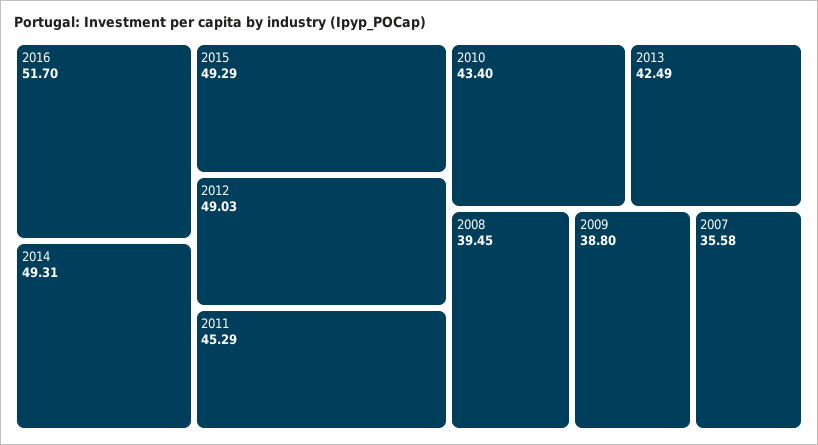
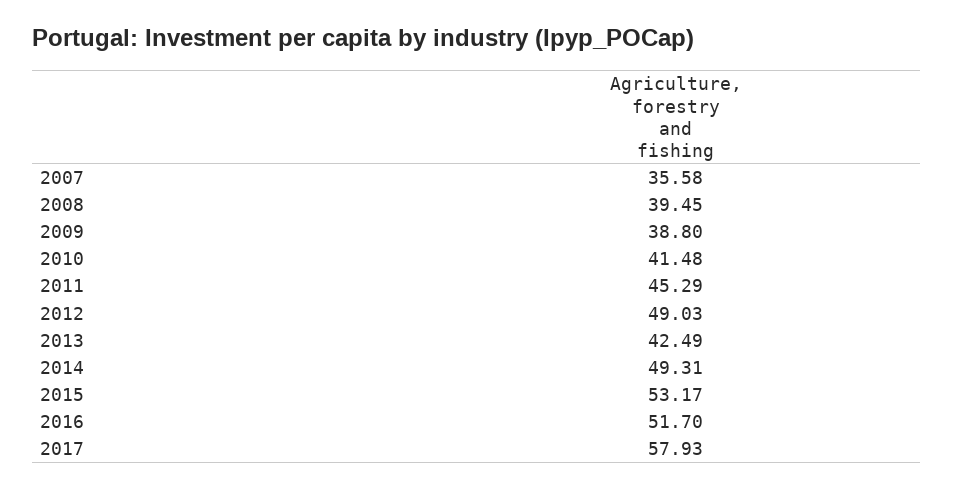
2015: 49.29 -> 53.17
2010: 43.4 -> 41.48
2017: none -> 57.93

